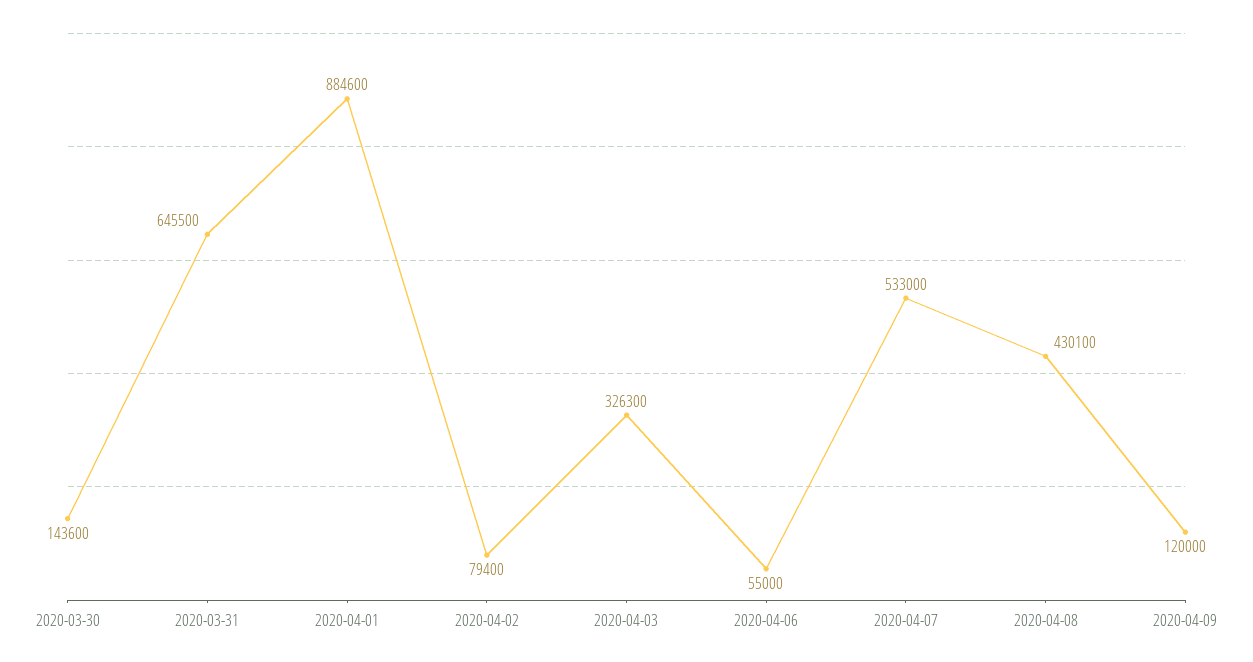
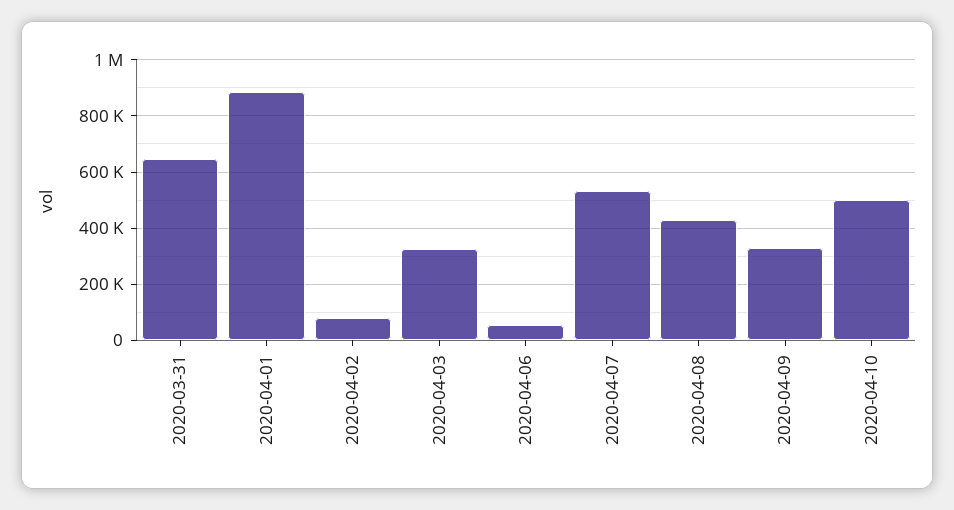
2020-03-30: 143600 -> none
2020-04-09: 120000 -> 325000
2020-04-10: none -> 500000

